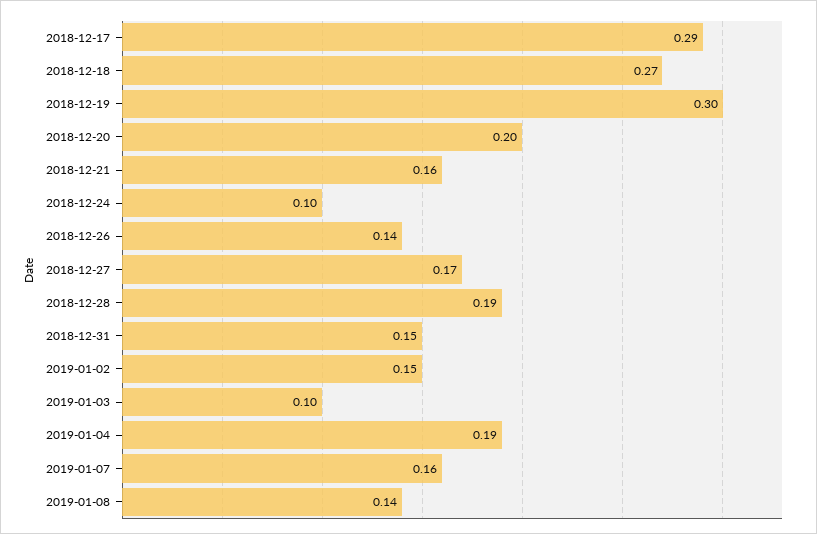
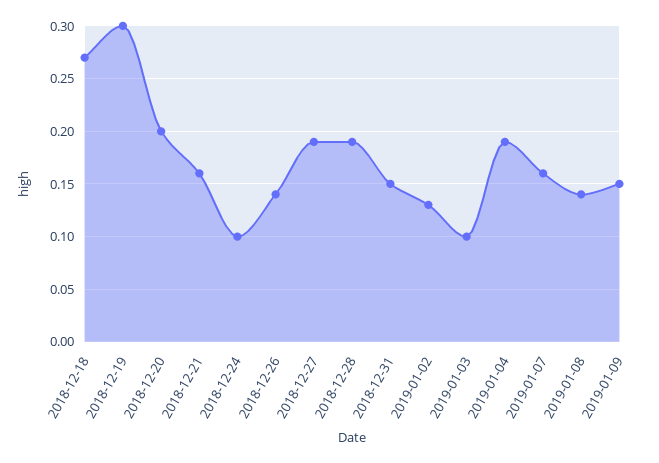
2018-12-17: 0.29 -> none
2018-12-27: 0.17 -> 0.19
2019-01-02: 0.15 -> 0.13
2019-01-09: none -> 0.15

